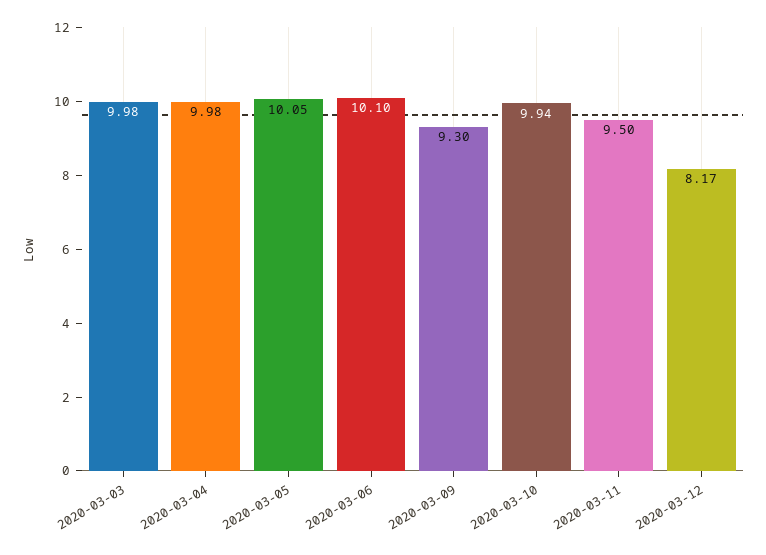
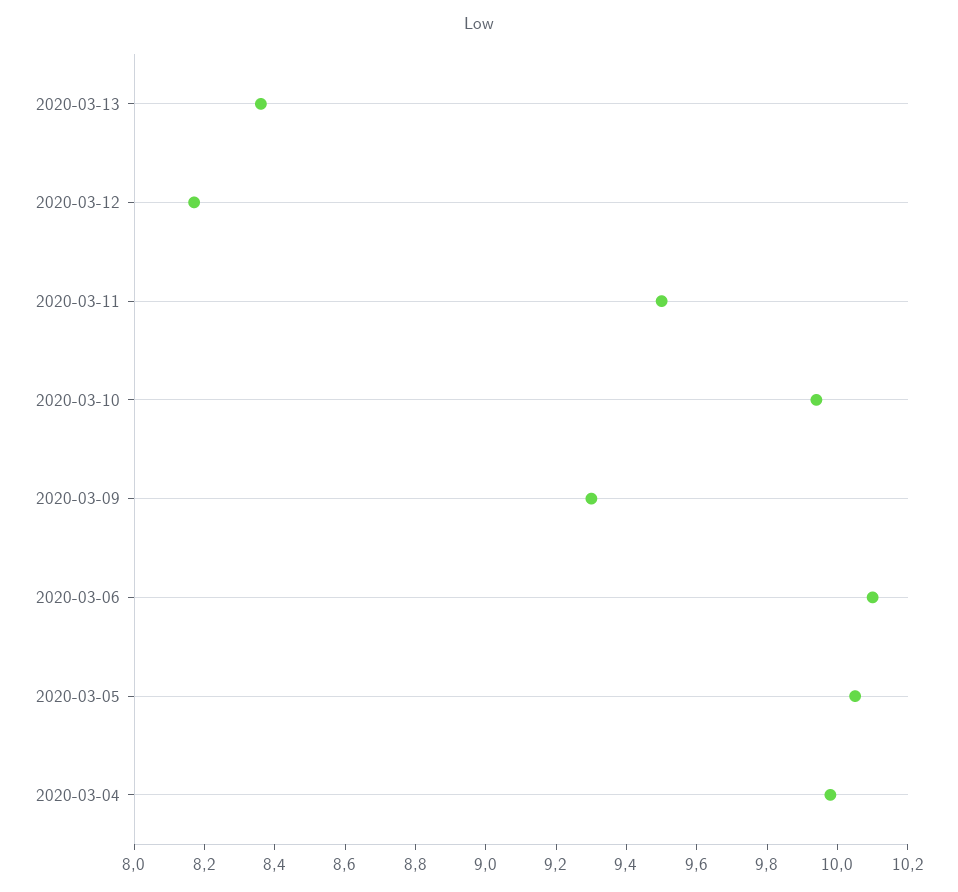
2020-03-03: 9.98 -> none
2020-03-13: none -> 8.35

